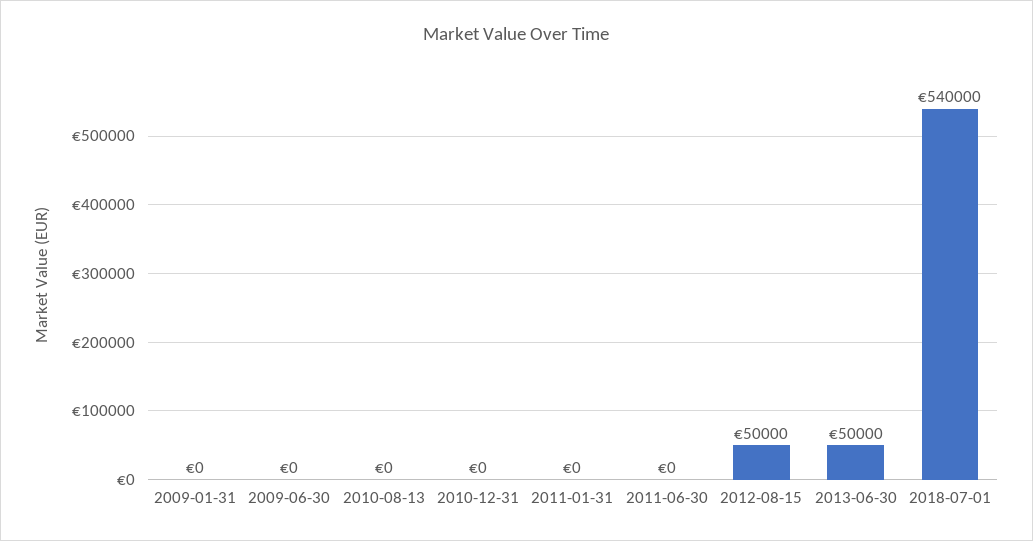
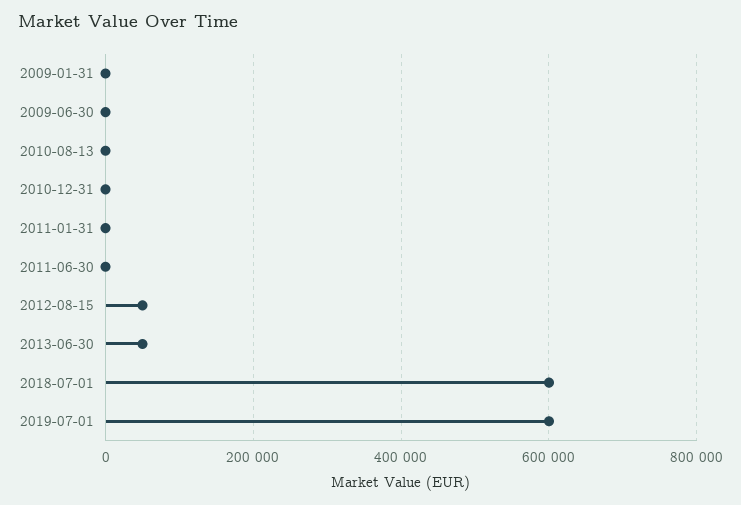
2018-07-01: 540000 -> 600000
2019-07-01: none -> 600000

